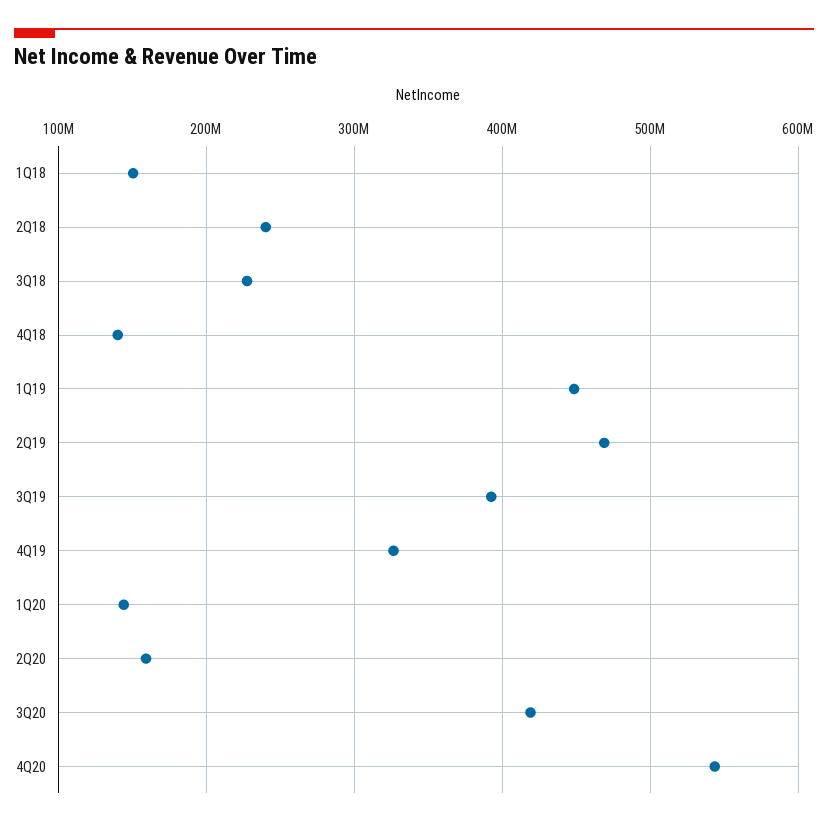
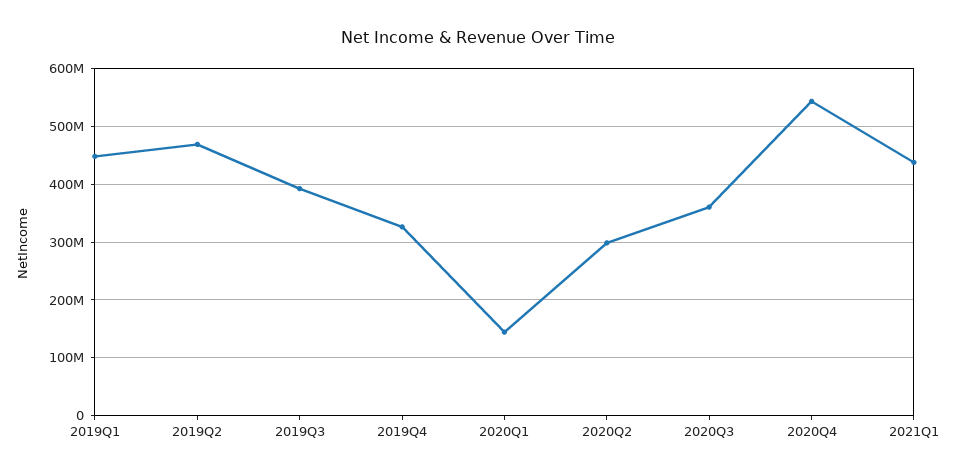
1Q18: 150000000 -> none
2Q18: 240000000 -> none
3Q18: 230000000 -> none
4Q18: 140000000 -> none
2Q20: 160000000 -> 300000000
3Q20: 420000000 -> 360000000
2021Q1: none -> 440000000

